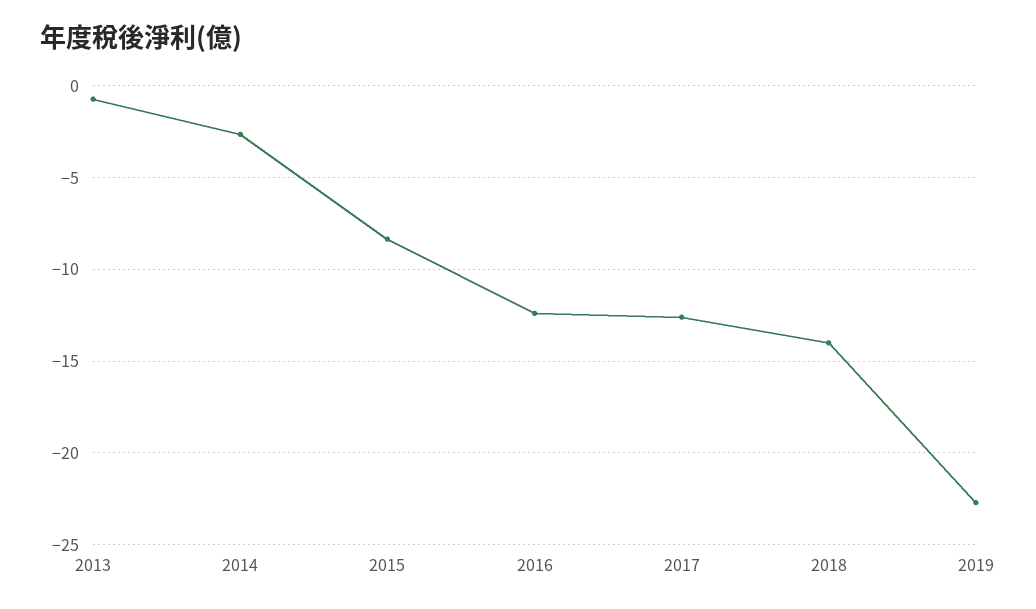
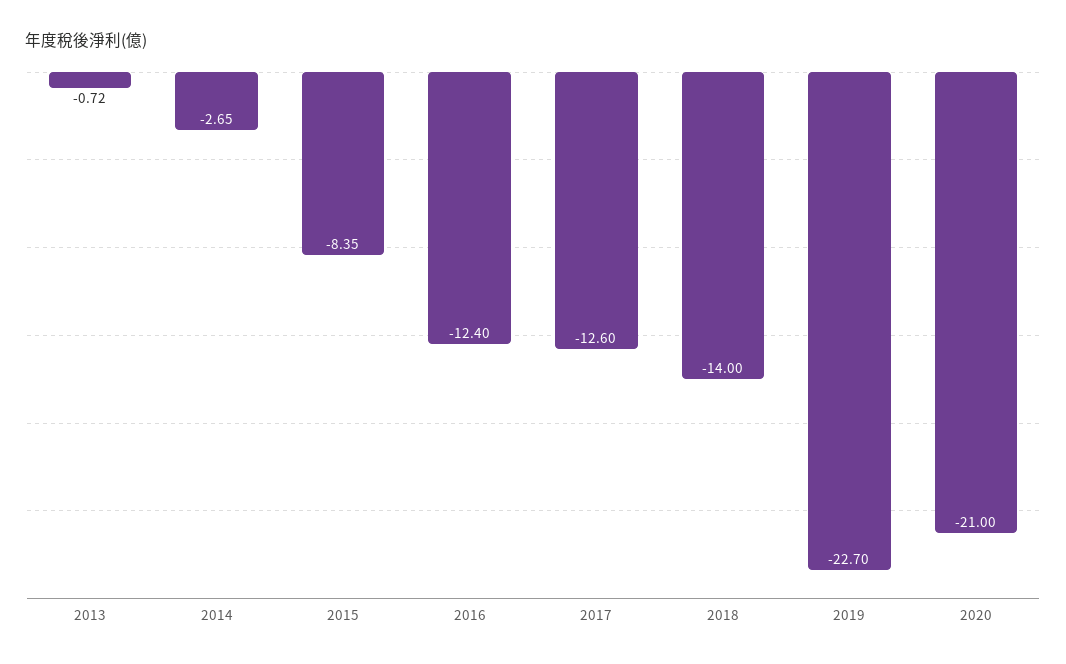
2020: none -> -21

